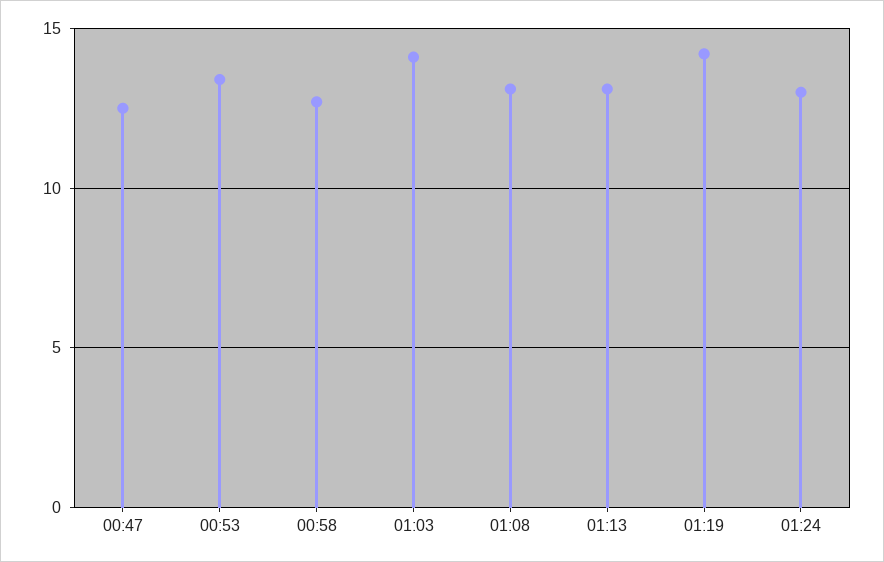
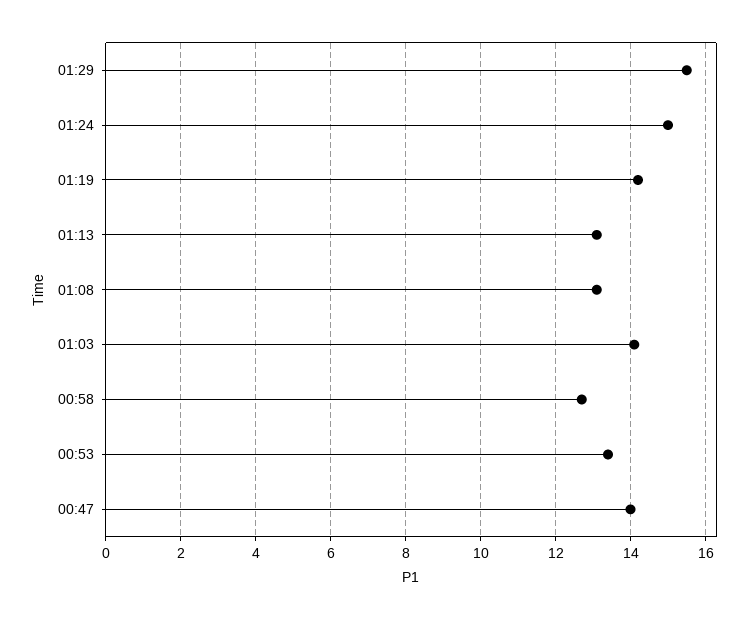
00:47: 12.5 -> 14
01:24: 13 -> 15
01:29: none -> 15.5

